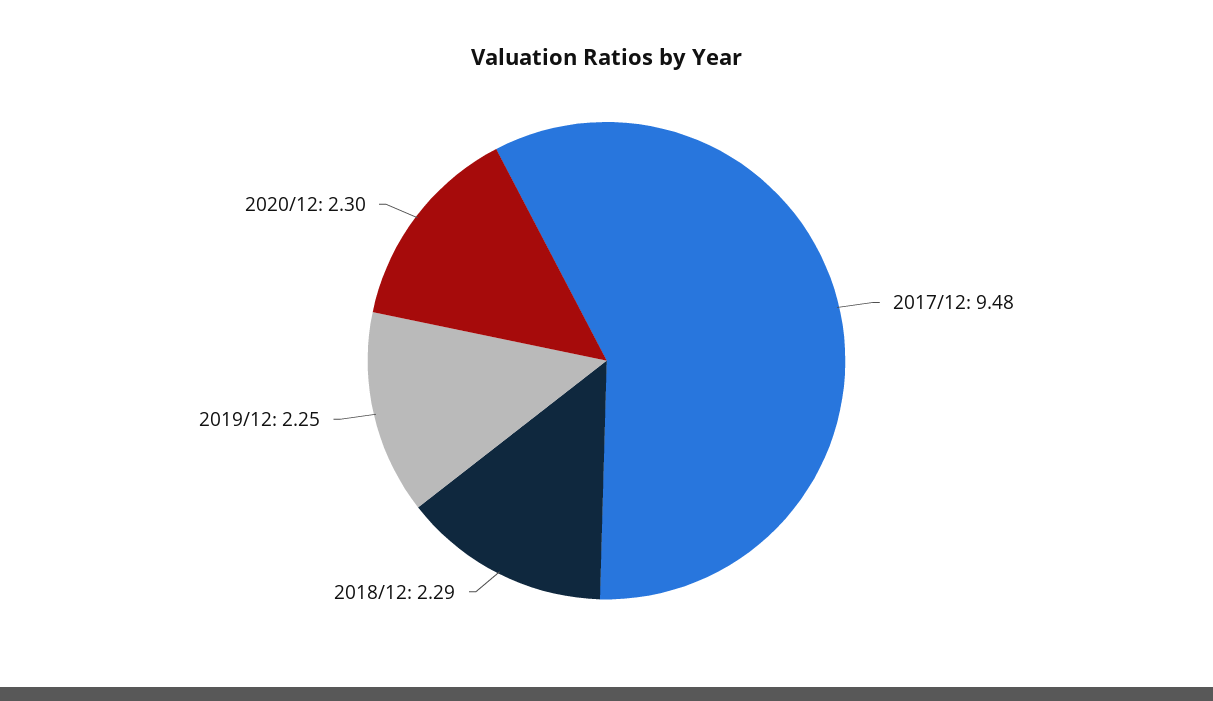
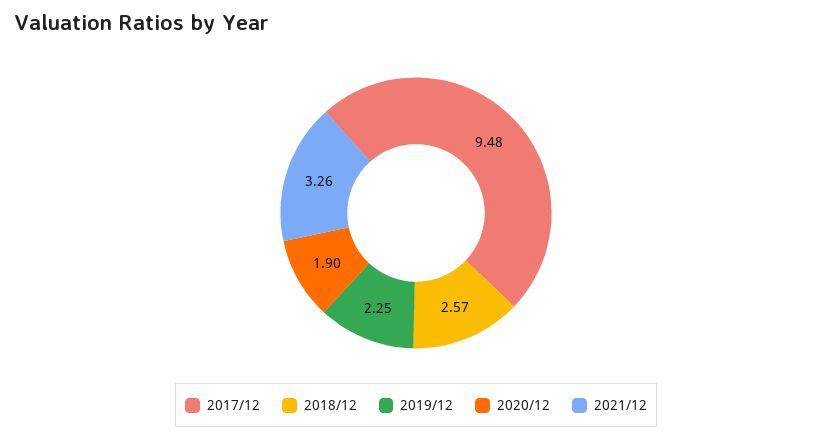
2018/12: 2.29 -> 2.57
2020/12: 2.3 -> 1.9
2021/12: none -> 3.26

